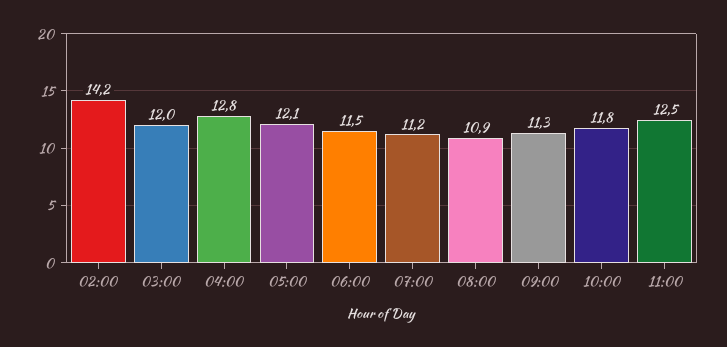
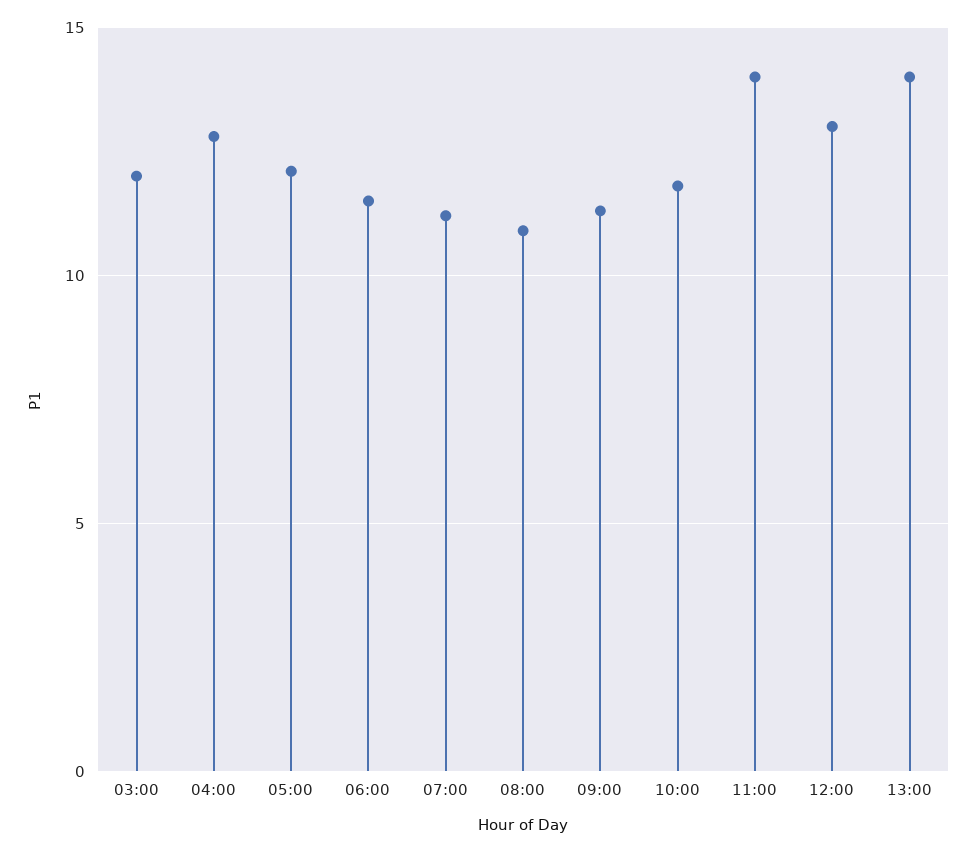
02:00: 14.2 -> none
11:00: 12.5 -> 14
12:00: none -> 13
13:00: none -> 14

